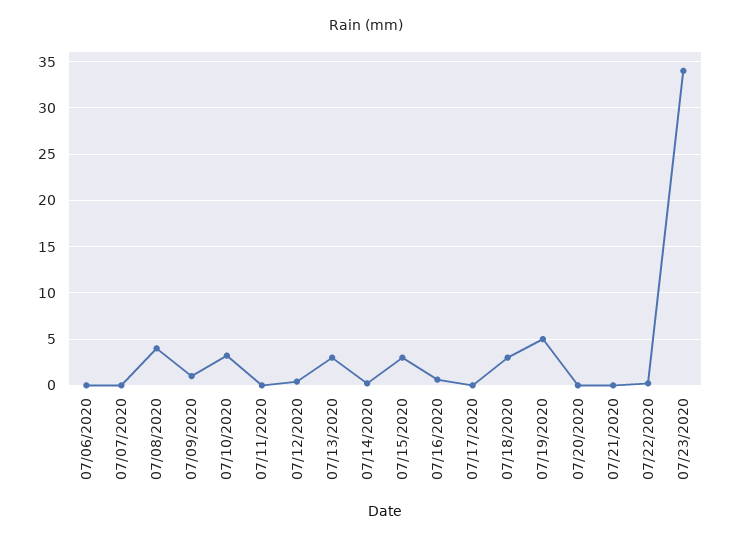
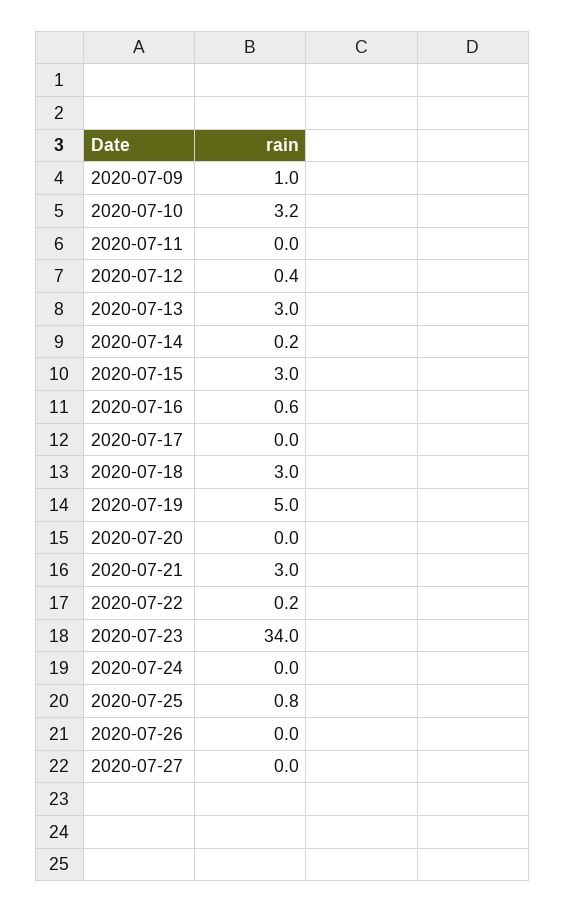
07/06/2020: 0 -> none
07/07/2020: 0 -> none
07/08/2020: 4 -> none
07/21/2020: 0 -> 3
2020-07-24: none -> 0
2020-07-25: none -> 0.8
2020-07-26: none -> 0
2020-07-27: none -> 0

